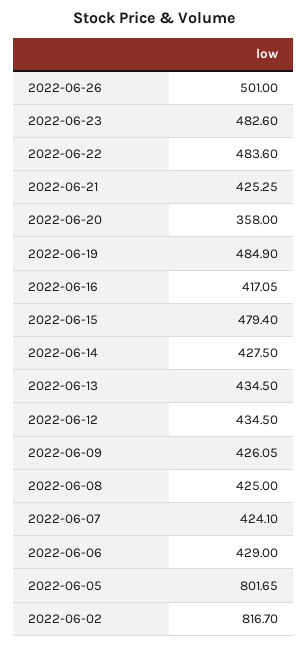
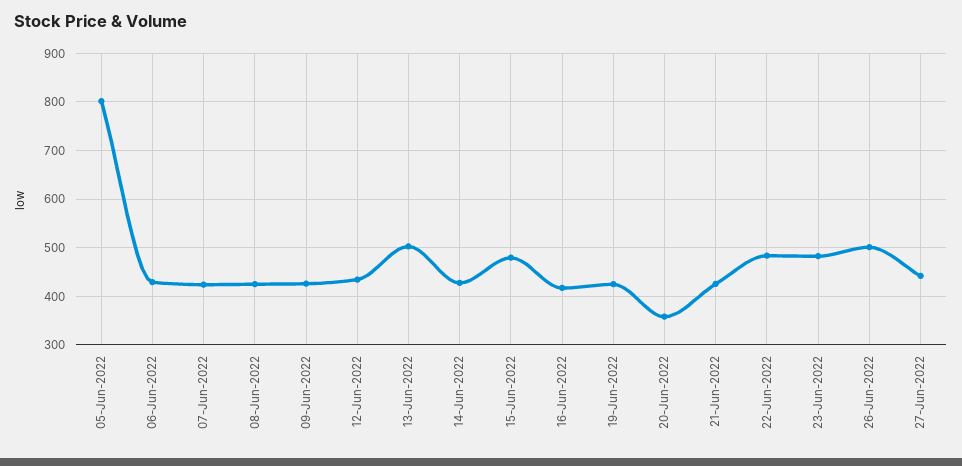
2022-06-19: 484.9 -> 420
2022-06-13: 434.5 -> 500
2022-06-02: 816.7 -> none
27-Jun-2022: none -> 440

